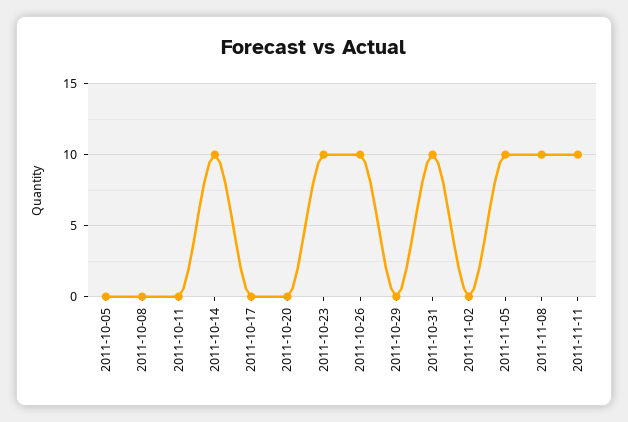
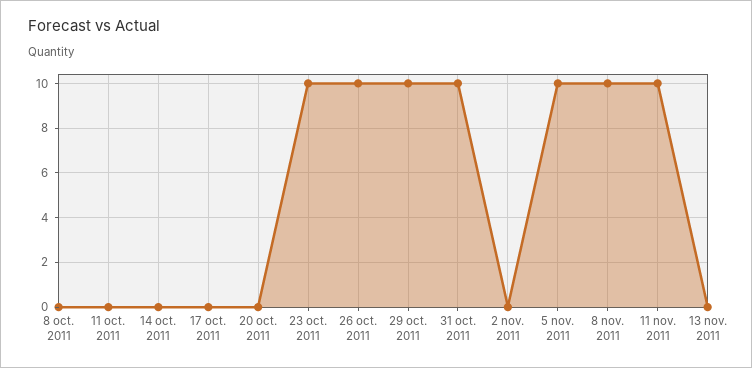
2011-10-05: 0 -> none
2011-10-14: 10 -> 0
2011-10-29: 0 -> 10
13 nov. 2011: none -> 0

